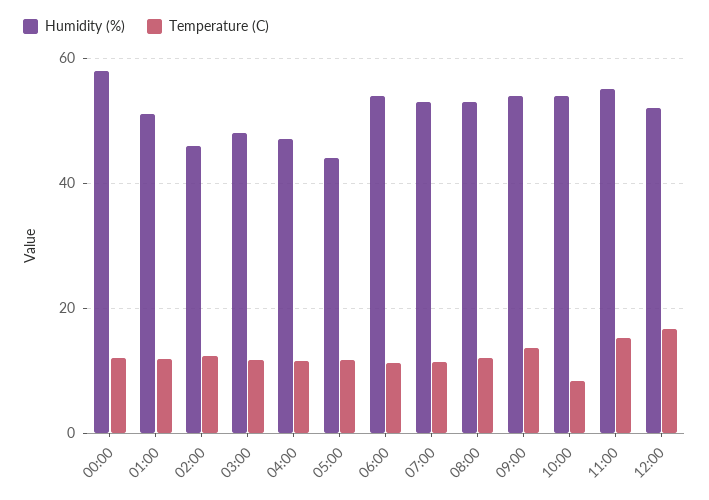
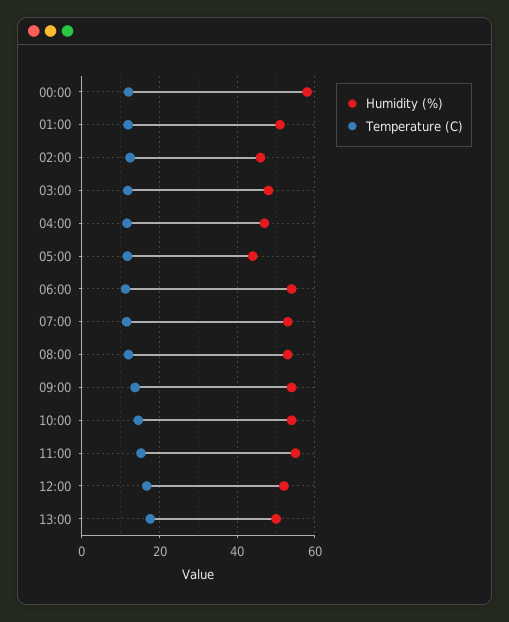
Temperature (C), 10:00: 8 -> 14
Humidity (%), 13:00: none -> 50
Temperature (C), 13:00: none -> 18

